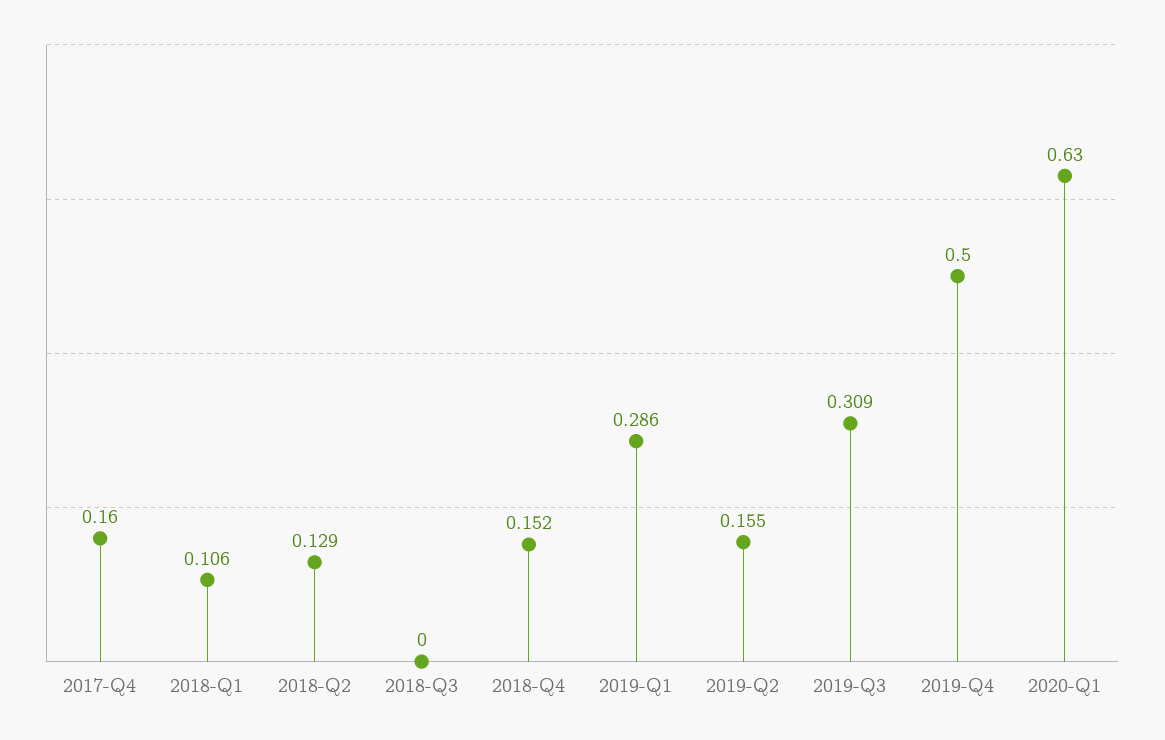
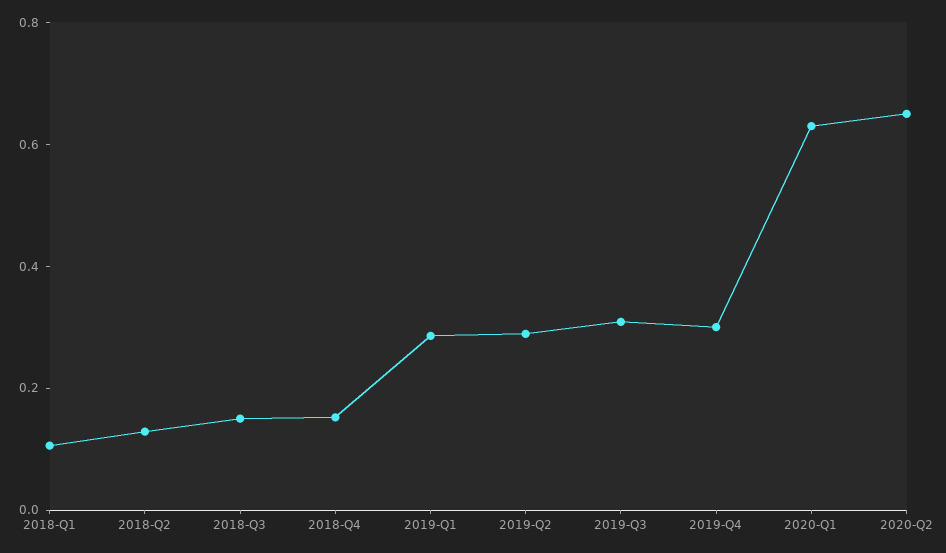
2017-Q4: 0.16 -> none
2018-Q3: 0 -> 0.15
2019-Q2: 0.155 -> 0.3
2019-Q4: 0.5 -> 0.3
2020-Q2: none -> 0.65

